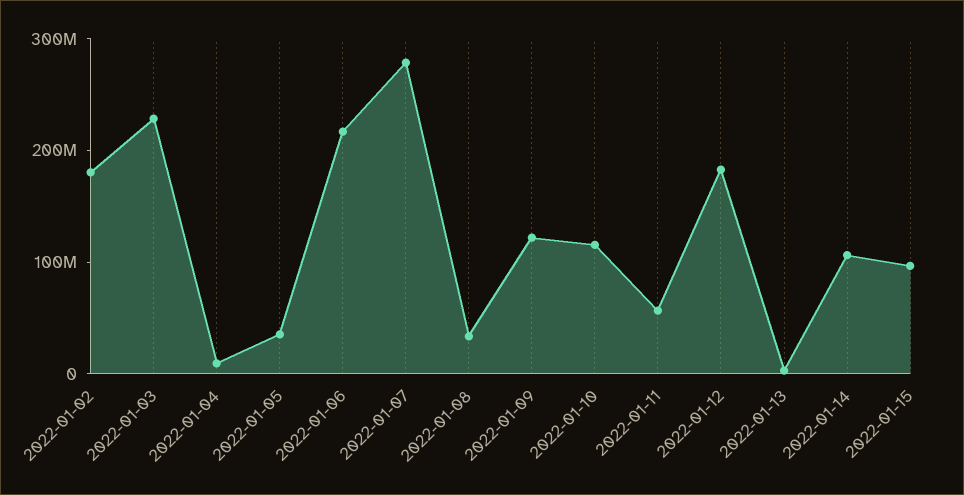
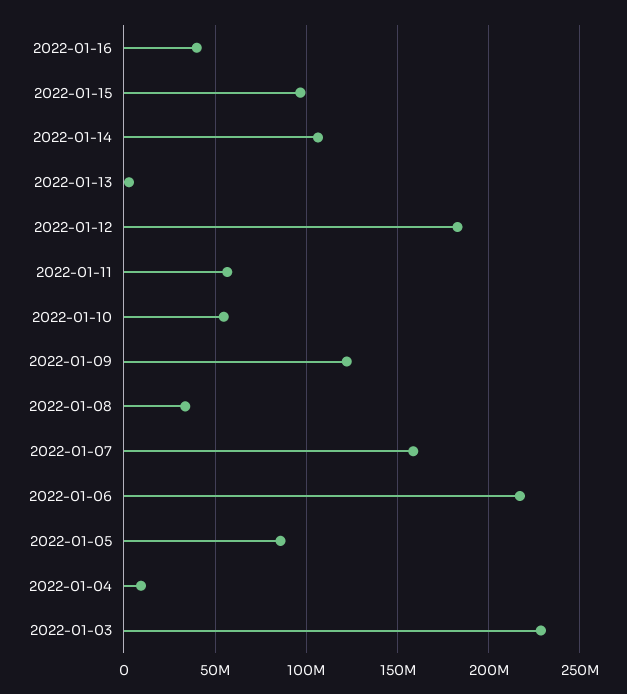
2022-01-02: 180000000 -> none
2022-01-05: 40000000 -> 85000000
2022-01-07: 280000000 -> 160000000
2022-01-10: 120000000 -> 55000000
2022-01-16: none -> 40000000

